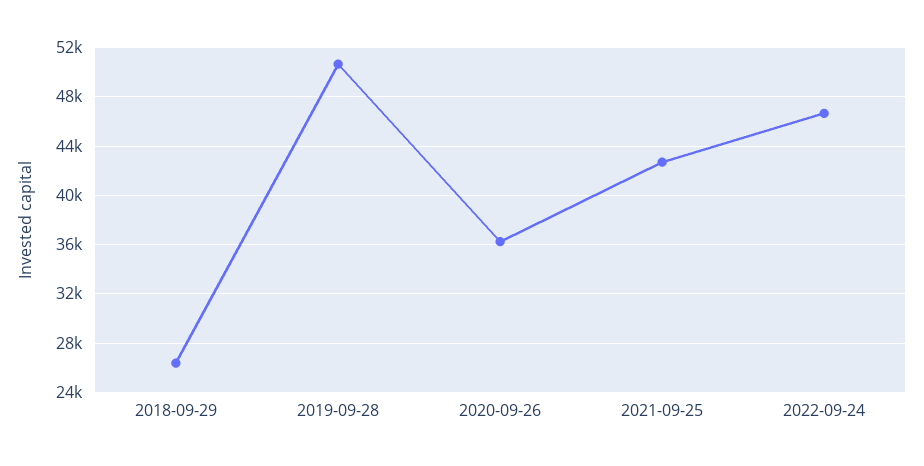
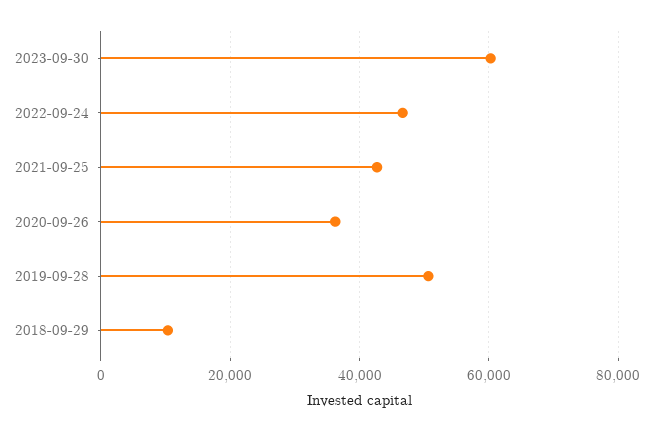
2018-09-29: 26500 -> 10000
2023-09-30: none -> 60000

